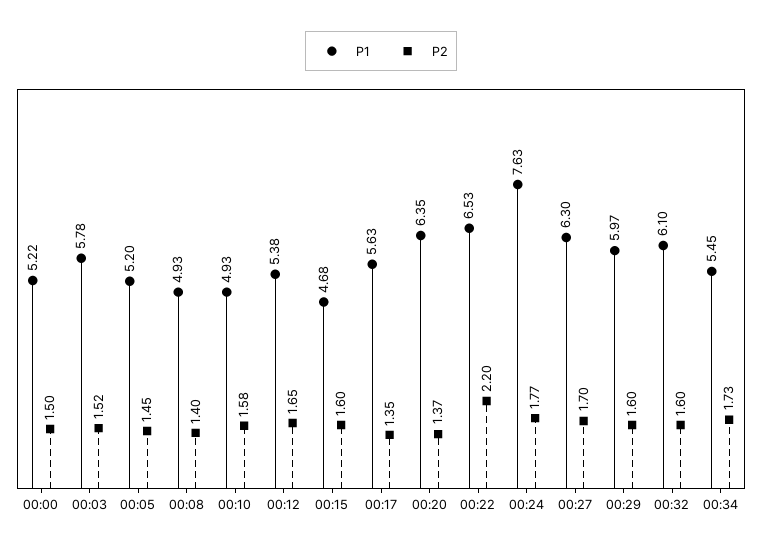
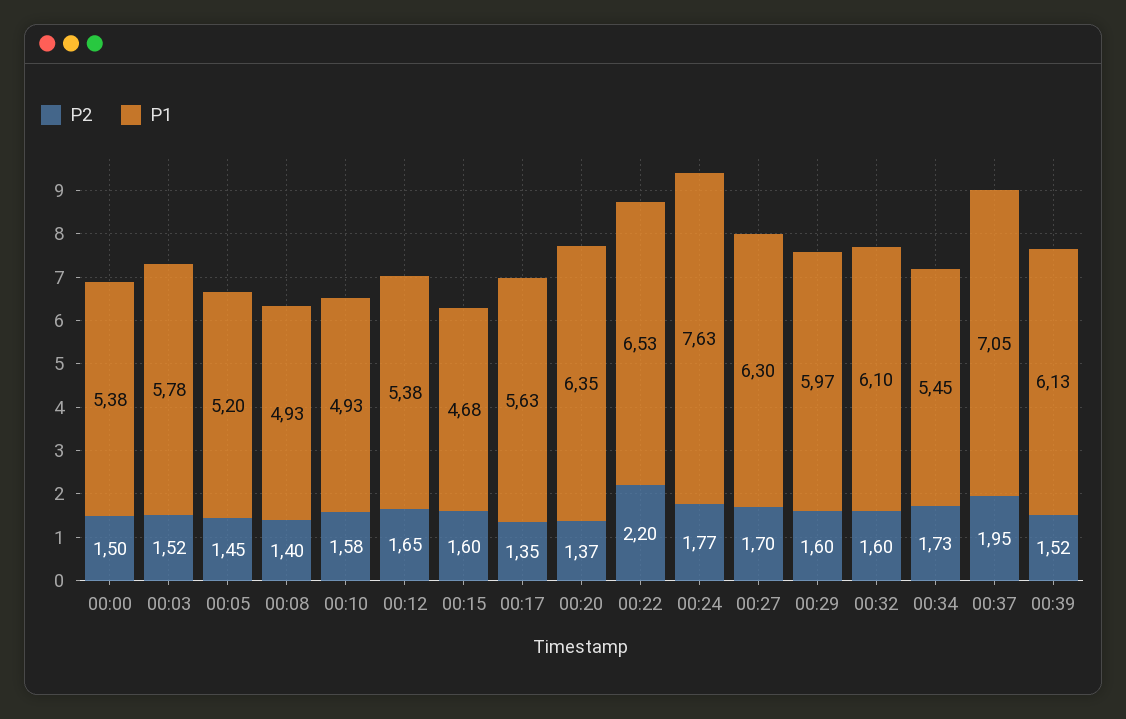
P1, 00:00: 5.22 -> 5.38
P2, 00:37: none -> 1.95
P1, 00:37: none -> 7.05
P2, 00:39: none -> 1.52
P1, 00:39: none -> 6.13

